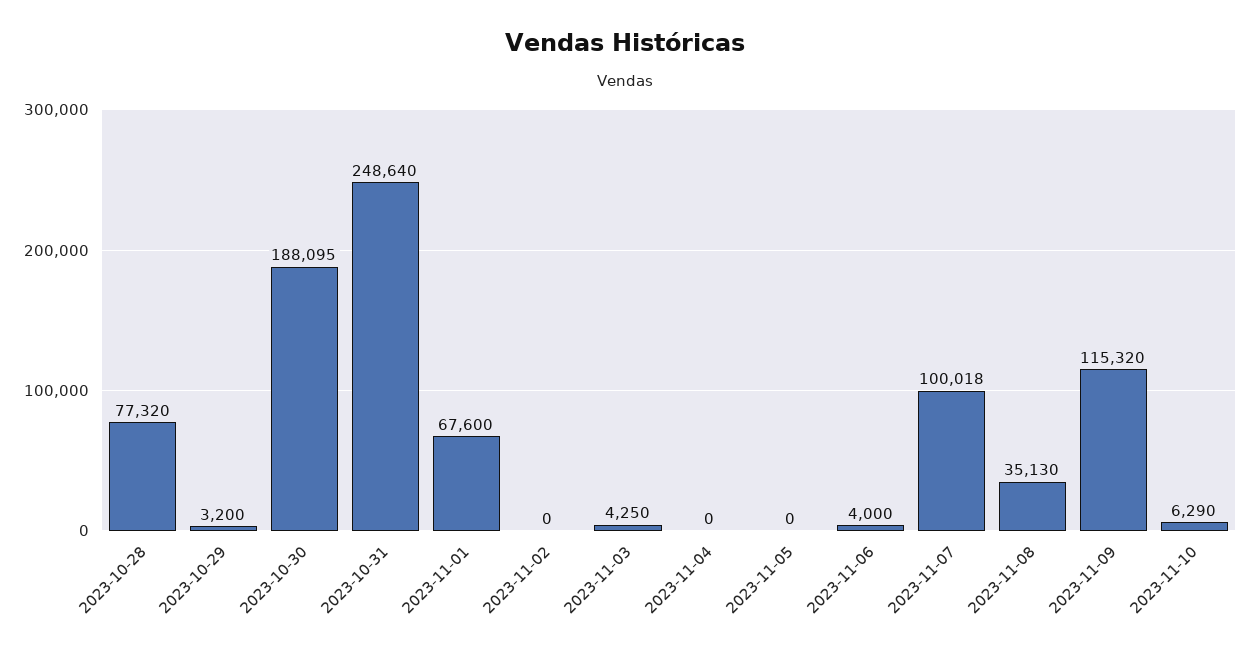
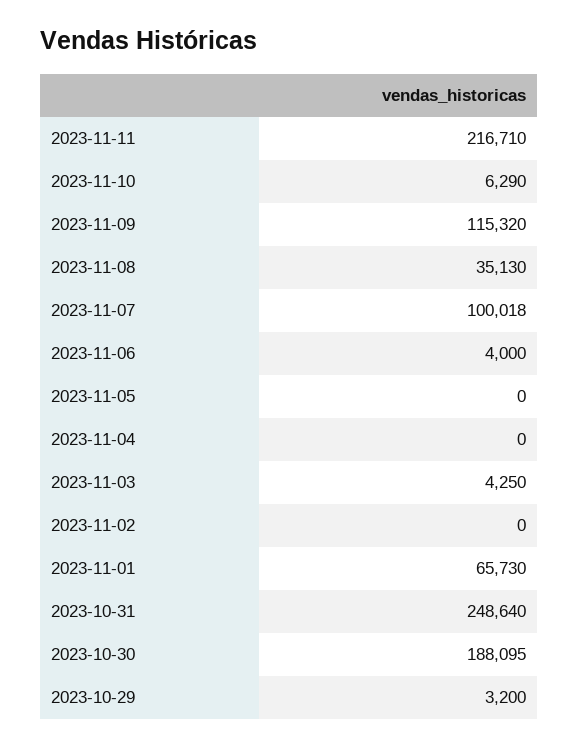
2023-10-28: 77320 -> none
2023-11-01: 67600 -> 65730
2023-11-11: none -> 216710

